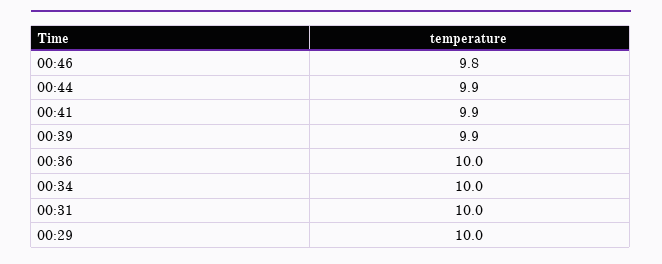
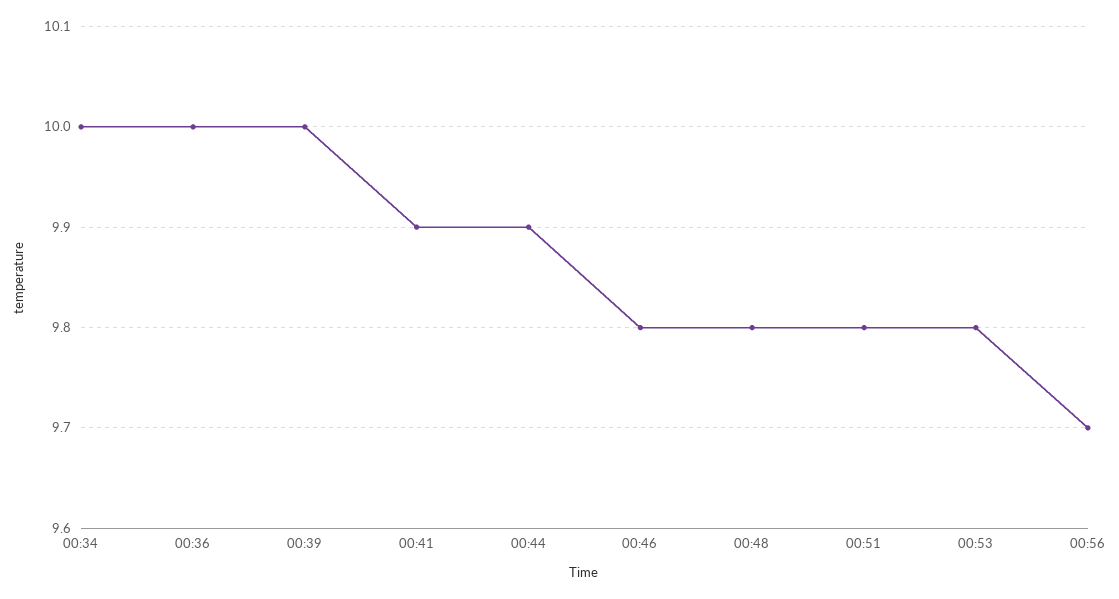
00:39: 9.9 -> 10
00:31: 10 -> none
00:29: 10 -> none
00:48: none -> 9.8
00:51: none -> 9.8
00:53: none -> 9.8
00:56: none -> 9.7

